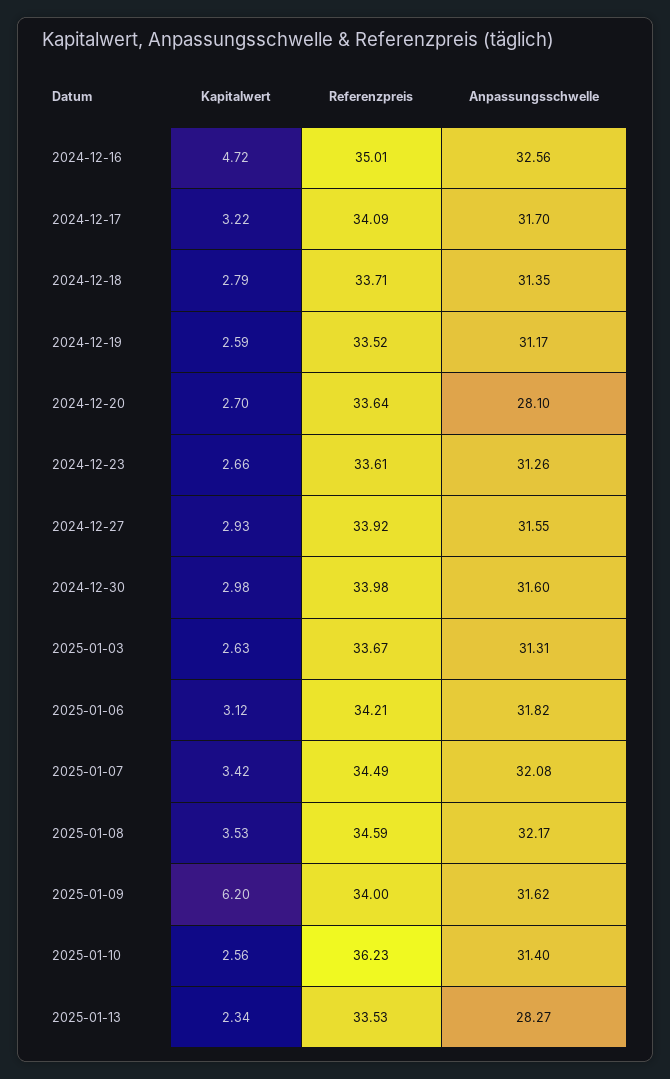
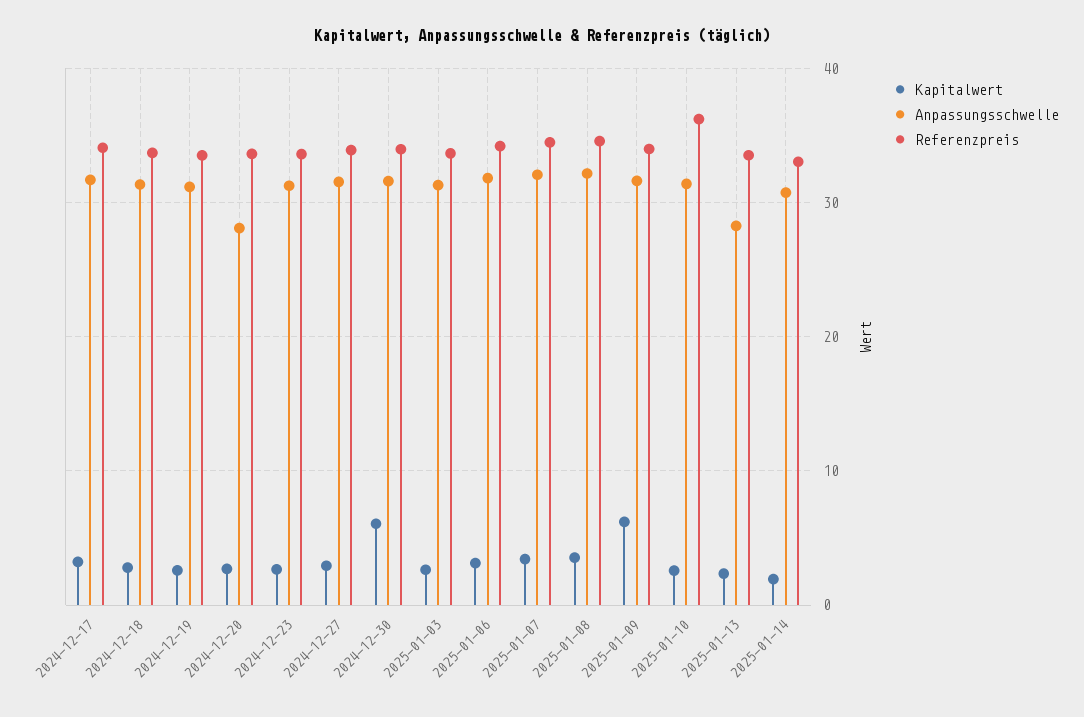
Kapitalwert, 2024-12-16: 4.72 -> none
Referenzpreis, 2024-12-16: 35.01 -> none
Anpassungsschwelle, 2024-12-16: 32.56 -> none
Kapitalwert, 2024-12-30: 2.98 -> 6
Kapitalwert, 2025-01-14: none -> 2
Anpassungsschwelle, 2025-01-14: none -> 31
Referenzpreis, 2025-01-14: none -> 33

